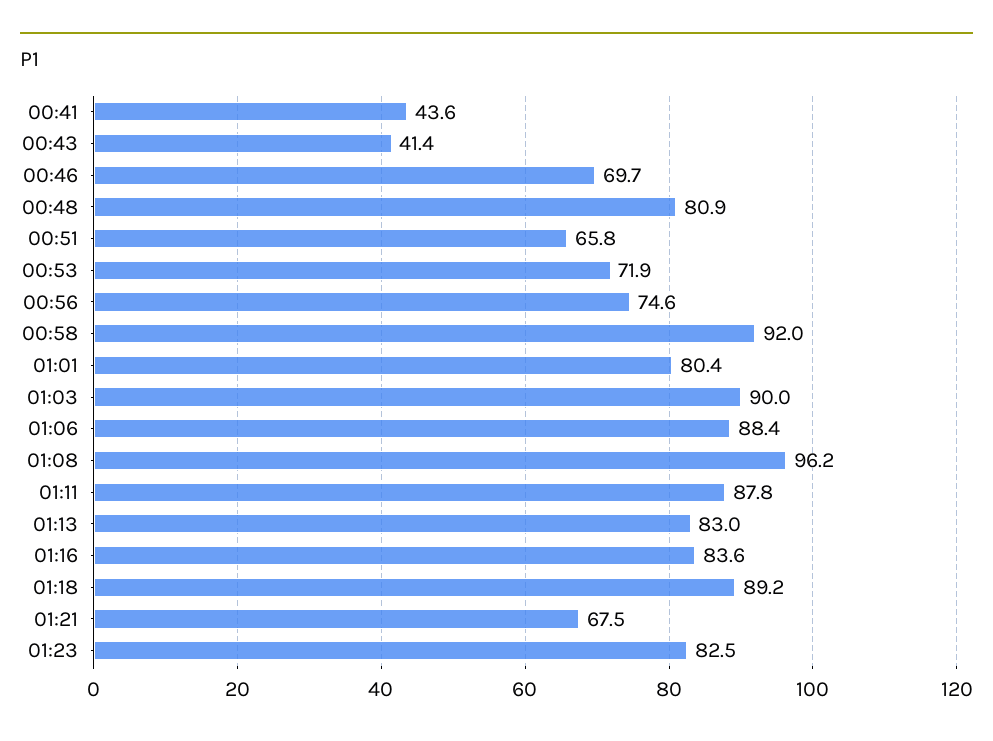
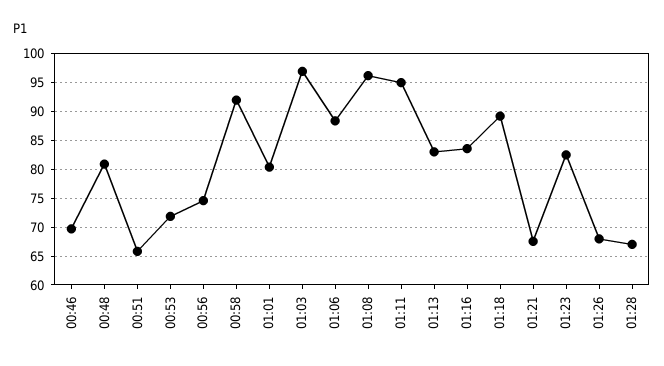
00:41: 43.6 -> none
00:43: 41.4 -> none
01:03: 90 -> 97.5
01:11: 87.8 -> 95
01:26: none -> 67.5
01:28: none -> 67.5

